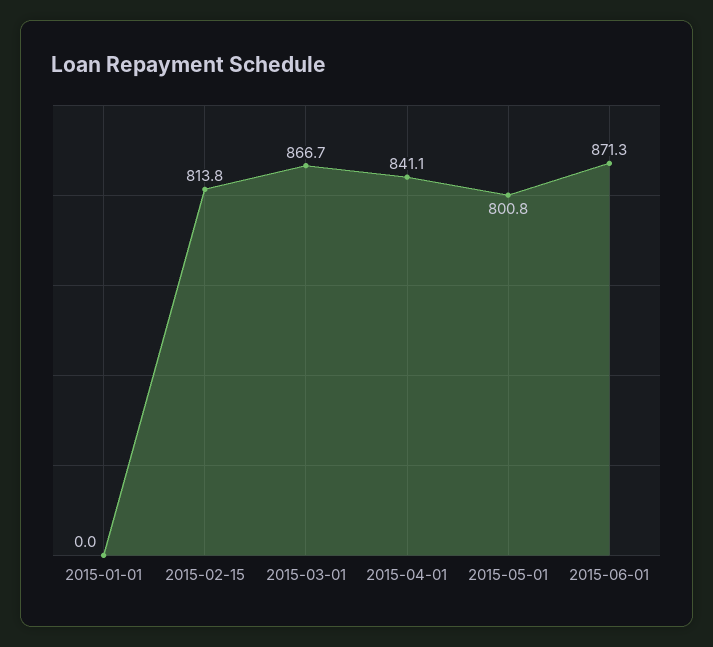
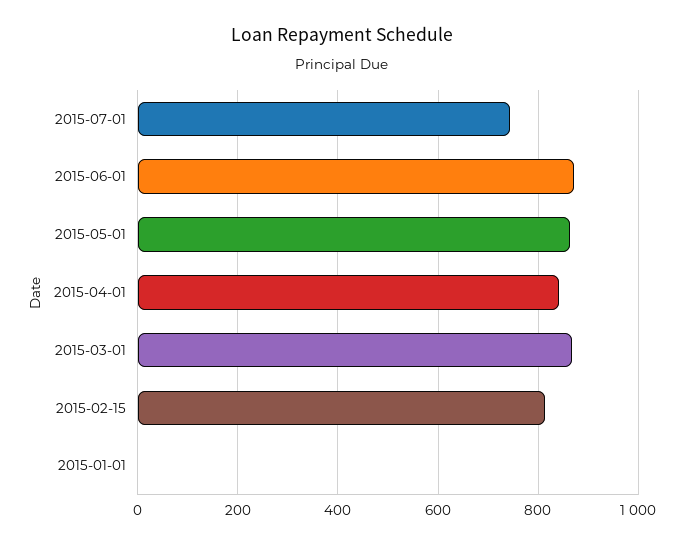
2015-05-01: 800.8 -> 860
2015-07-01: none -> 740

